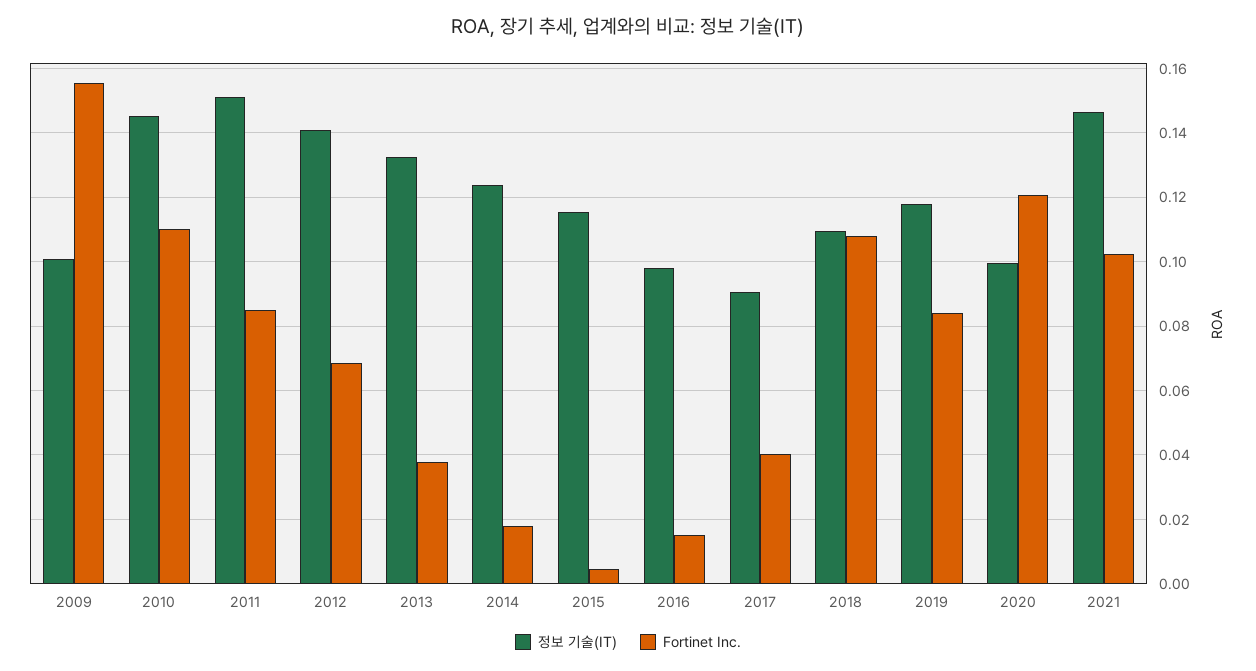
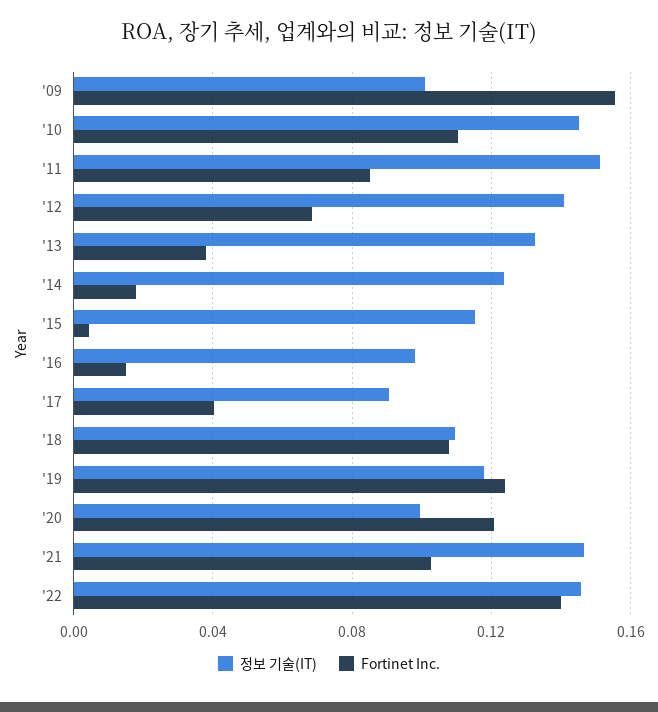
Fortinet Inc., 2019: 0.084 -> 0.125
정보 기술(IT), '22: none -> 0.145
Fortinet Inc., '22: none -> 0.14

